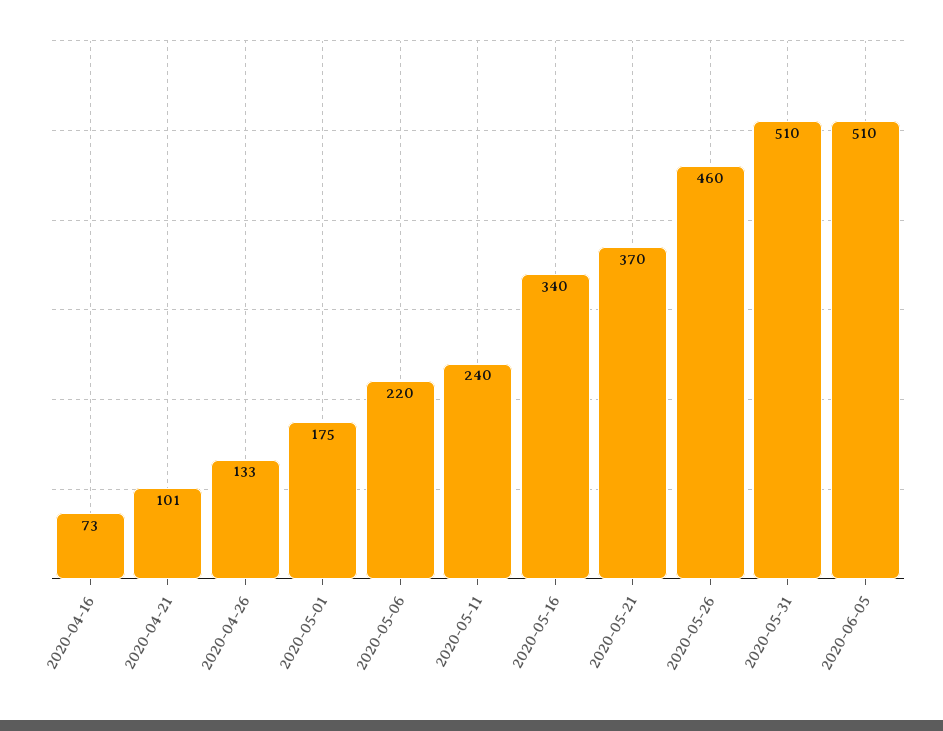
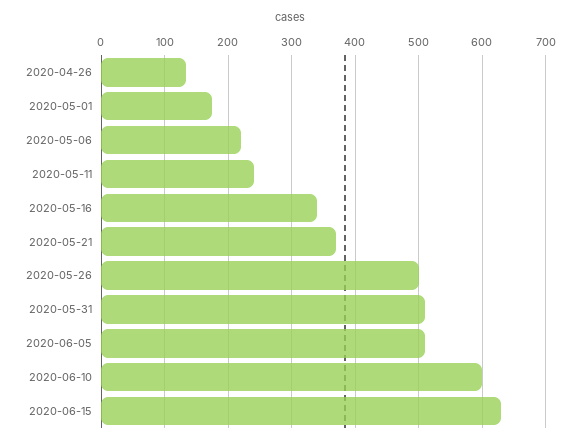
2020-04-16: 73 -> none
2020-04-21: 101 -> none
2020-05-26: 460 -> 500
2020-06-10: none -> 600
2020-06-15: none -> 630

